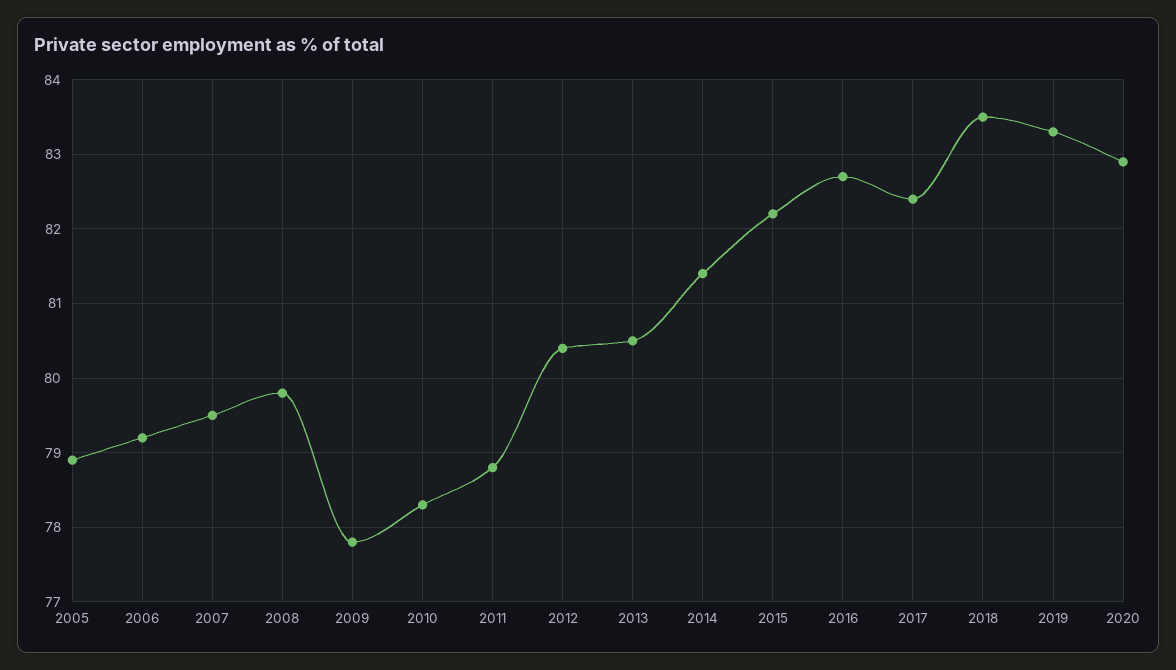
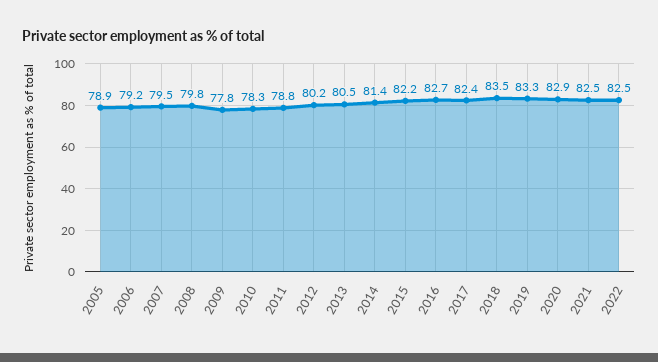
2012: 80.4 -> 80.2
2021: none -> 82.5
2022: none -> 82.5

